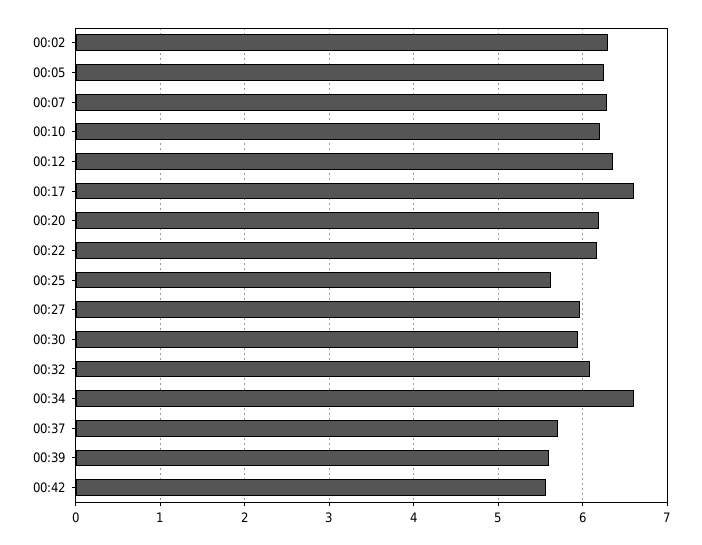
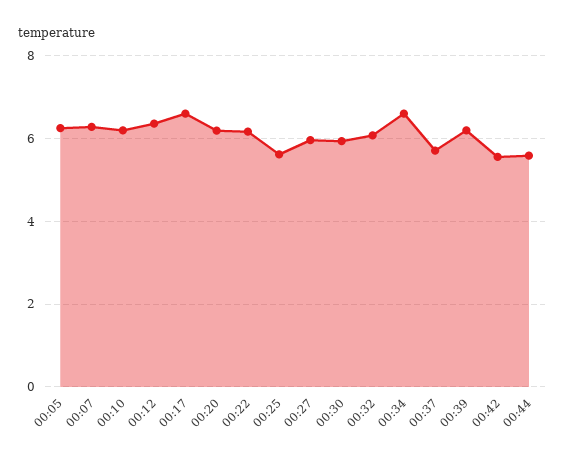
00:02: 6.3 -> none
00:39: 5.6 -> 6.2
00:44: none -> 5.6

